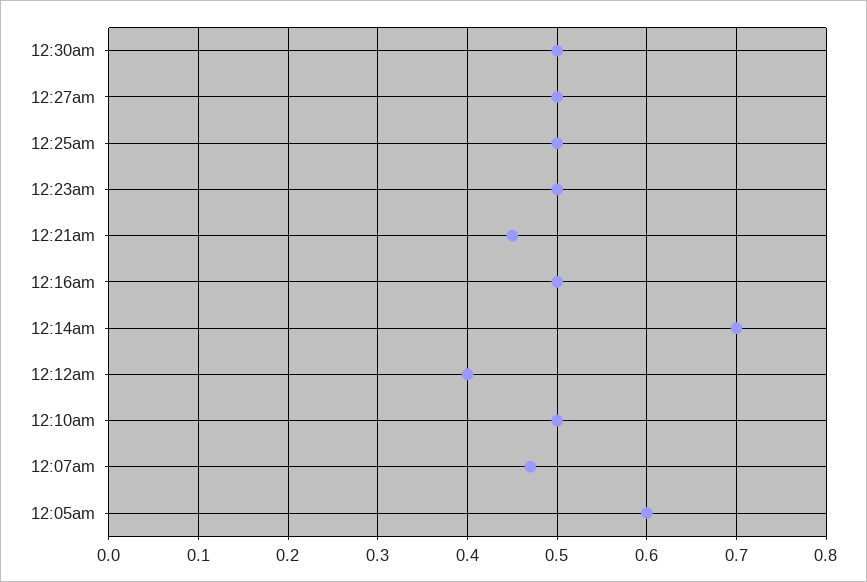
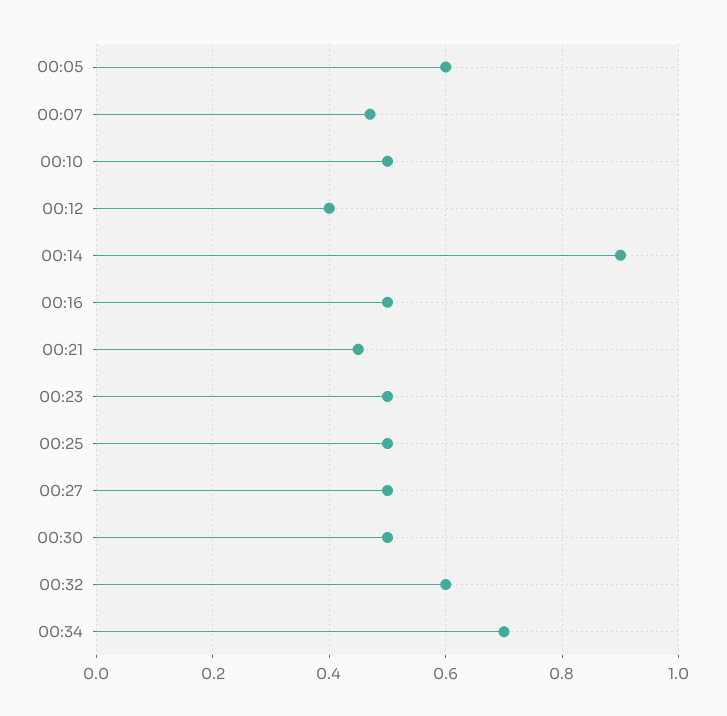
12:14am: 0.7 -> 0.9
00:32: none -> 0.6
00:34: none -> 0.7

